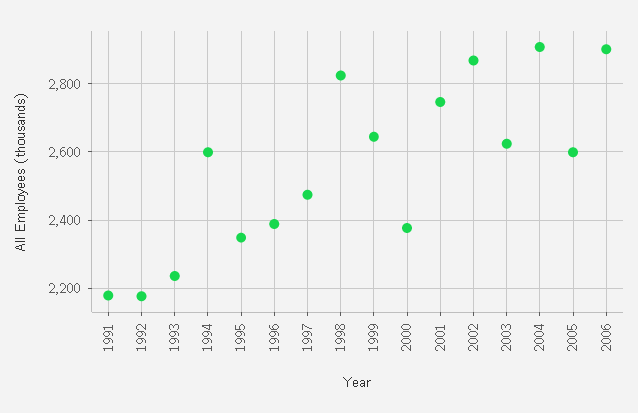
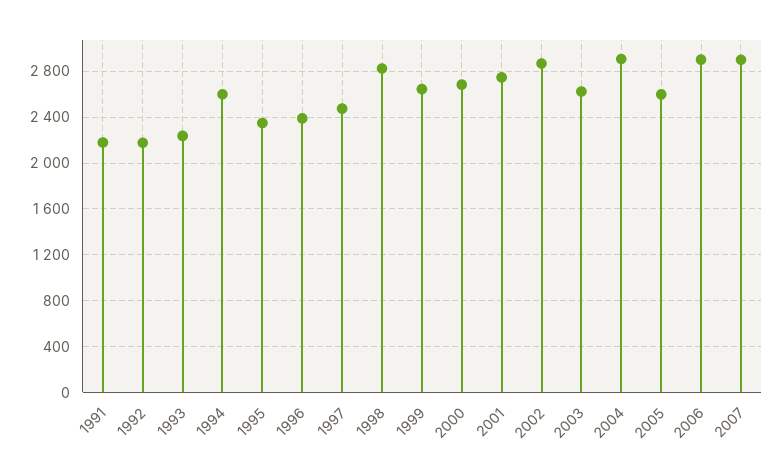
2000: 2380 -> 2700
2007: none -> 2900

